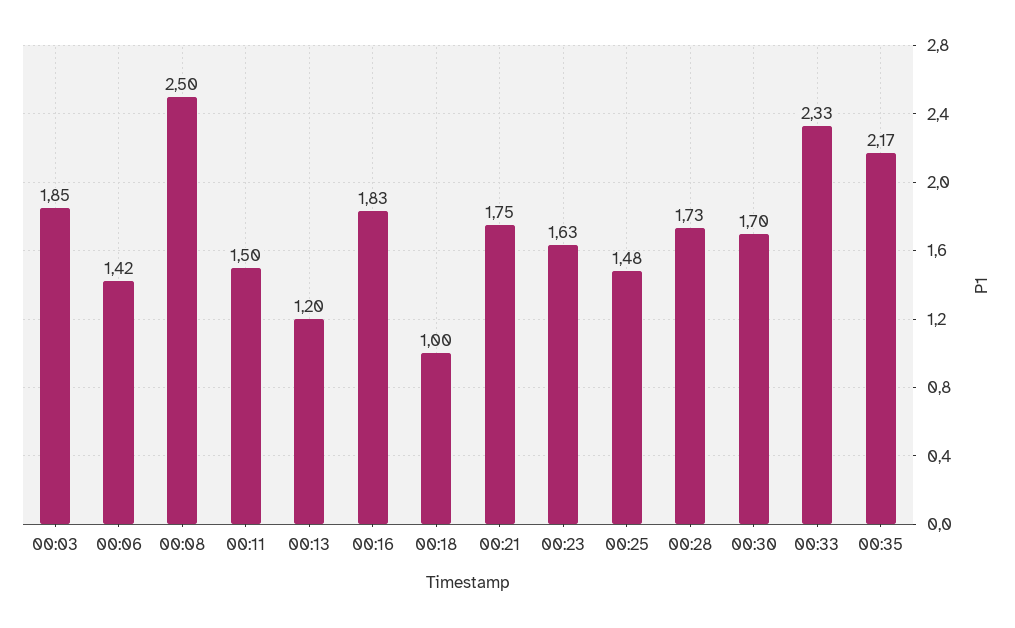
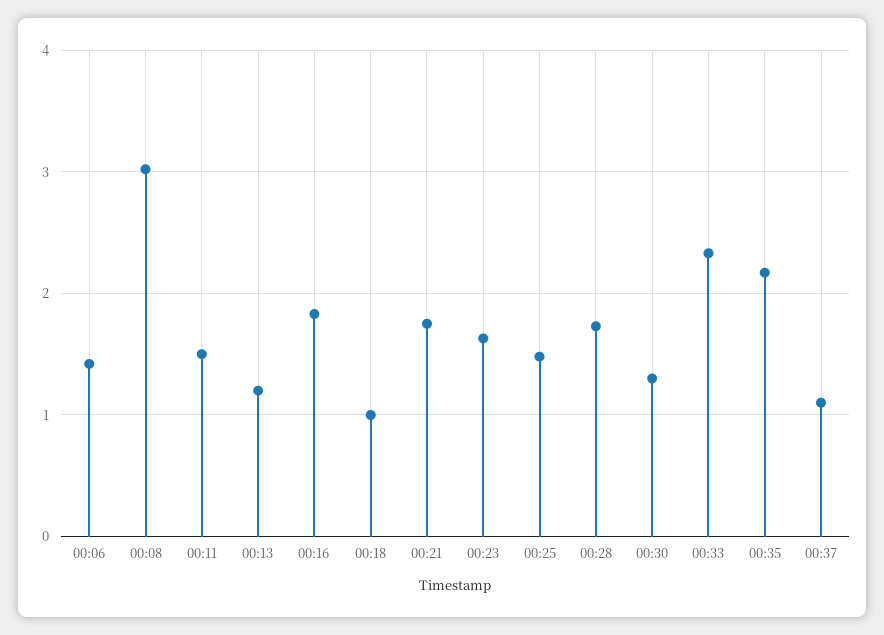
00:03: 1.85 -> none
00:08: 2.5 -> 3
00:30: 1.7 -> 1.3
00:37: none -> 1.1

